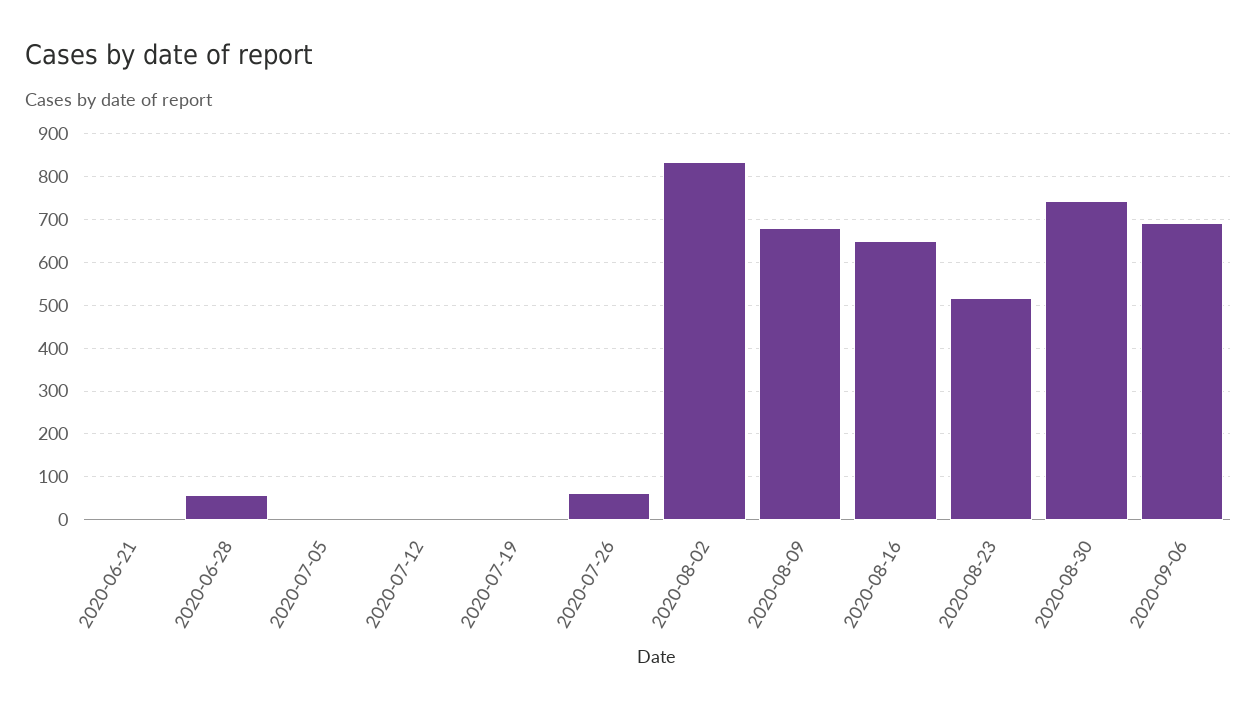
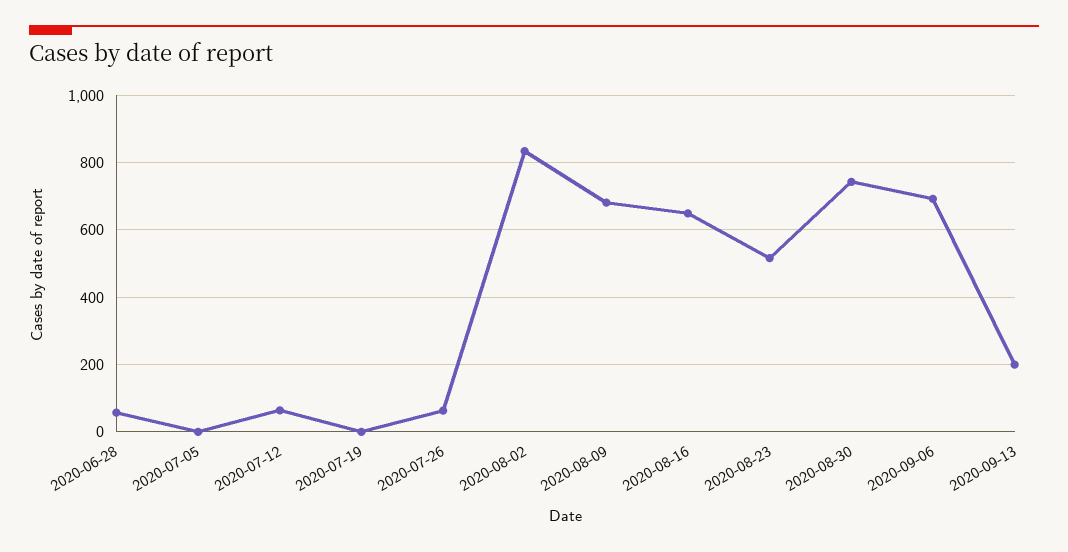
2020-06-21: 0 -> none
2020-07-12: 0 -> 60
2020-09-13: none -> 200

